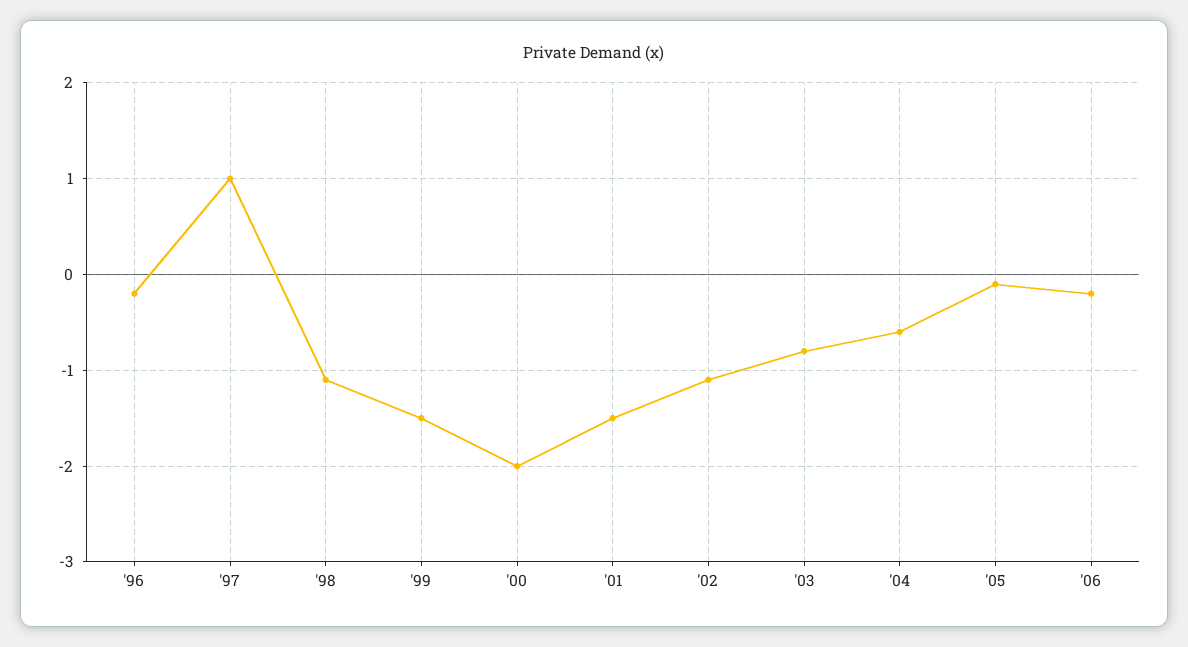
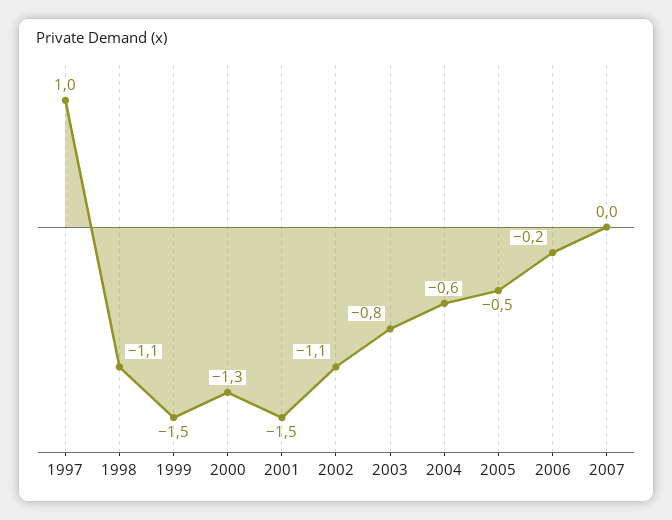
'96: -0.2 -> none
'00: -2 -> -1.3
'05: -0.1 -> -0.5
2007: none -> 0

